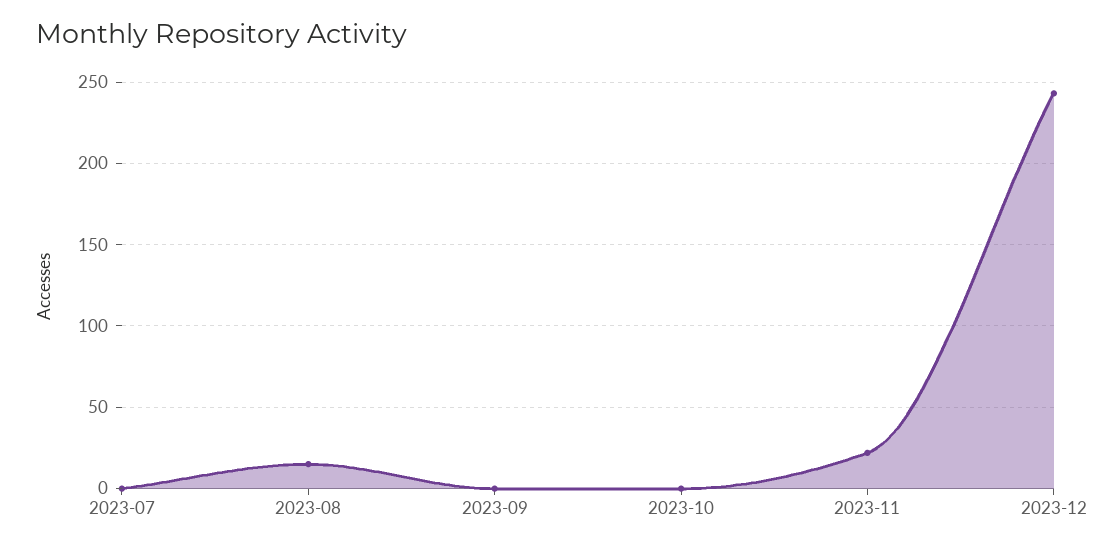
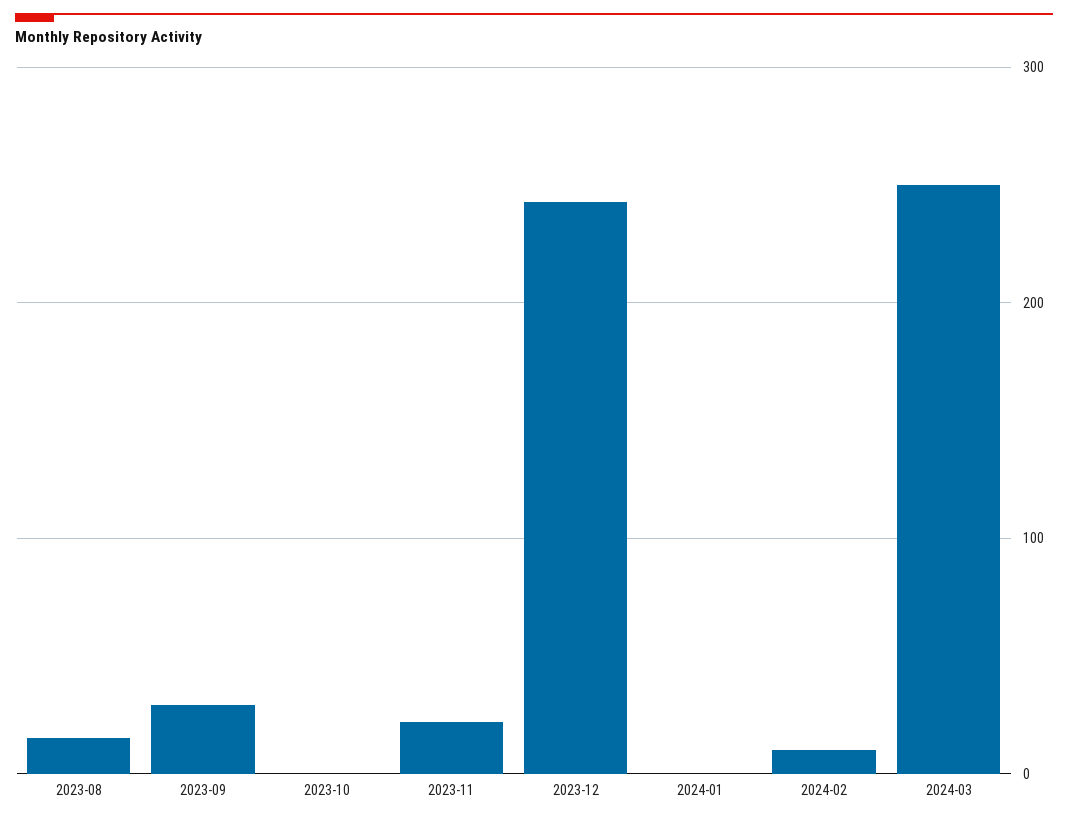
2023-07: 0 -> none
2023-09: 0 -> 30
2024-01: none -> 0
2024-02: none -> 10
2024-03: none -> 250

